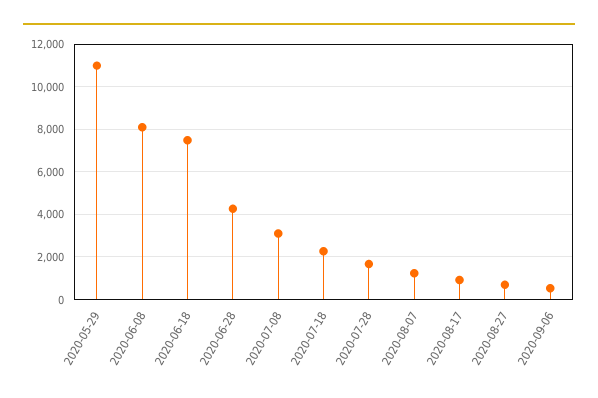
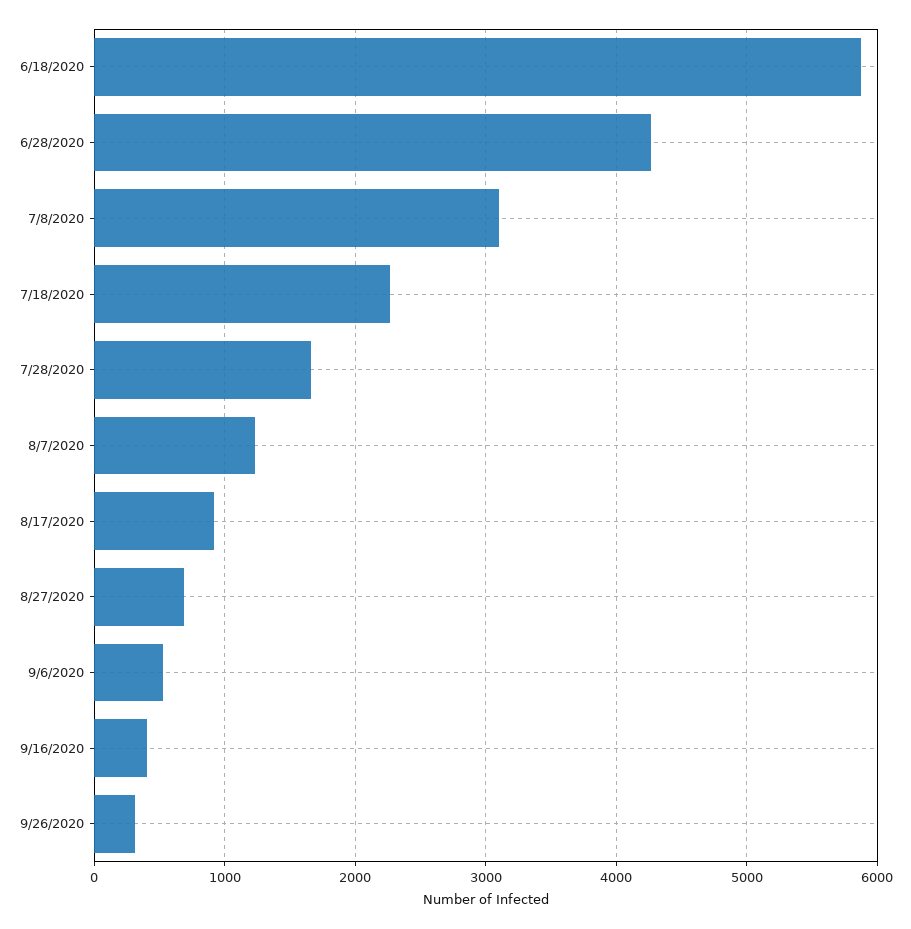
2020-05-29: 11000 -> none
2020-06-08: 8000 -> none
2020-06-18: 7500 -> 5900
9/16/2020: none -> 400
9/26/2020: none -> 300

